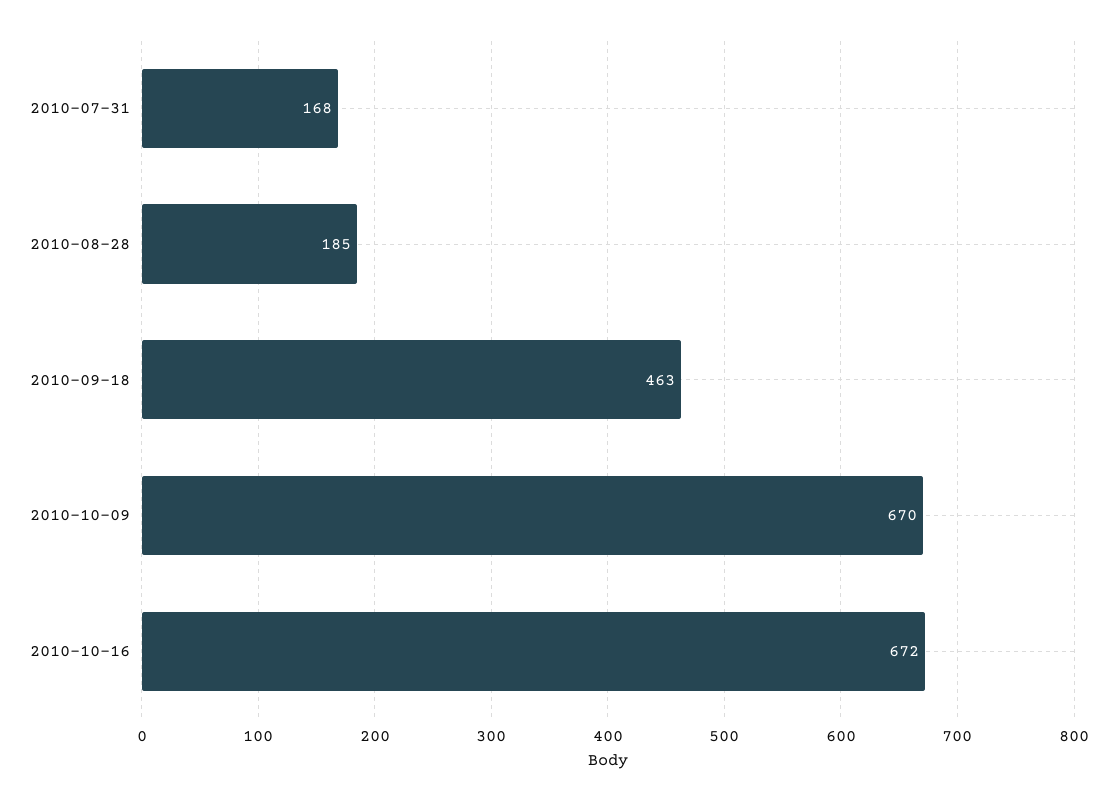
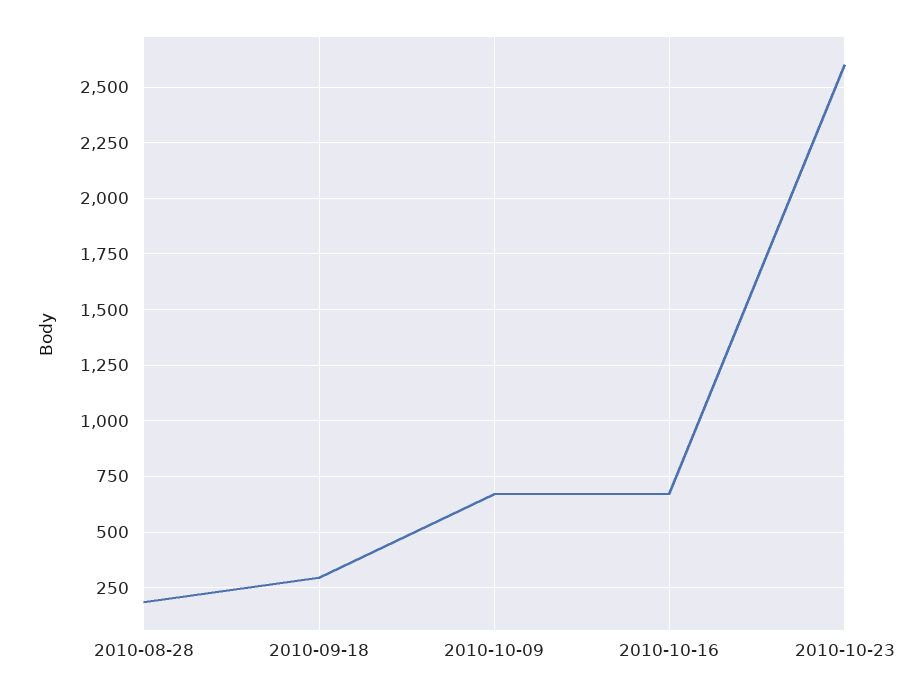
2010-07-31: 168 -> none
2010-09-18: 463 -> 300
2010-10-23: none -> 2600

